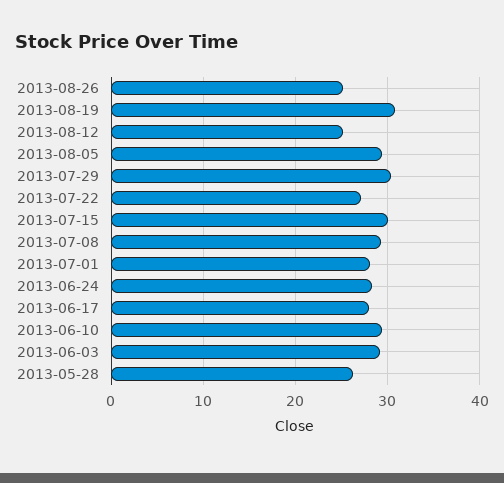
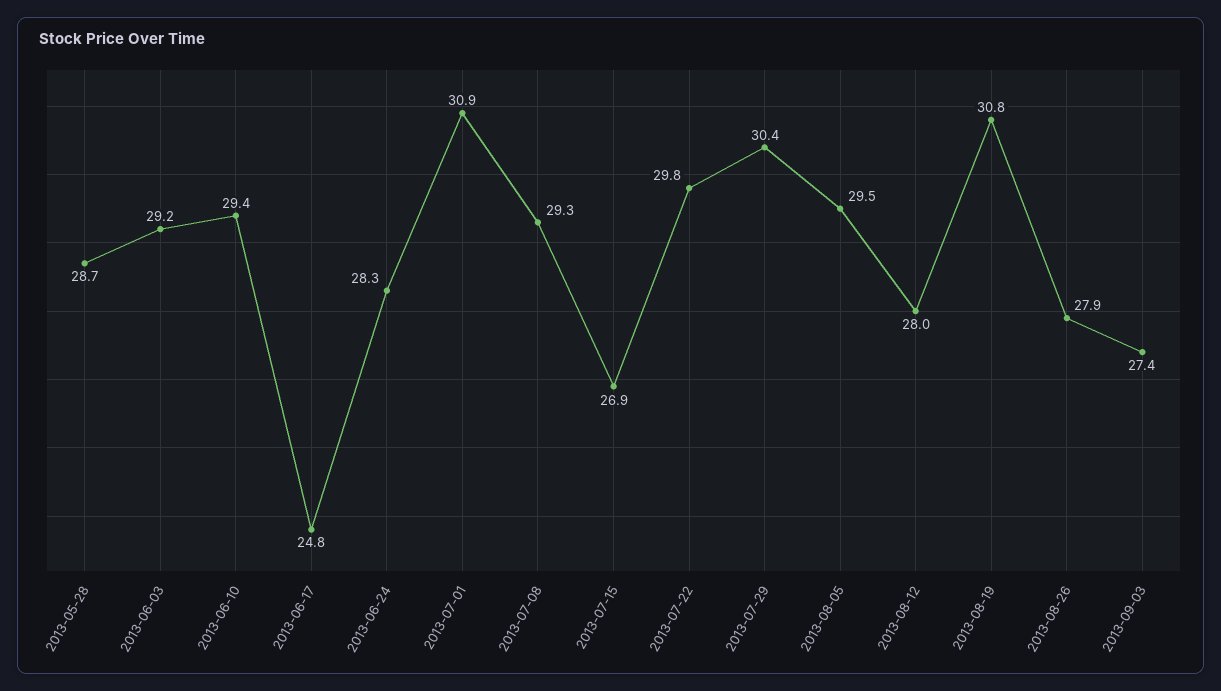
2013-08-26: 25 -> 27.9
2013-08-12: 25 -> 28
2013-07-22: 27 -> 29.8
2013-07-15: 30 -> 26.9
2013-07-01: 28 -> 30.9
2013-06-17: 28 -> 24.8
2013-05-28: 26 -> 28.7
2013-09-03: none -> 27.4

